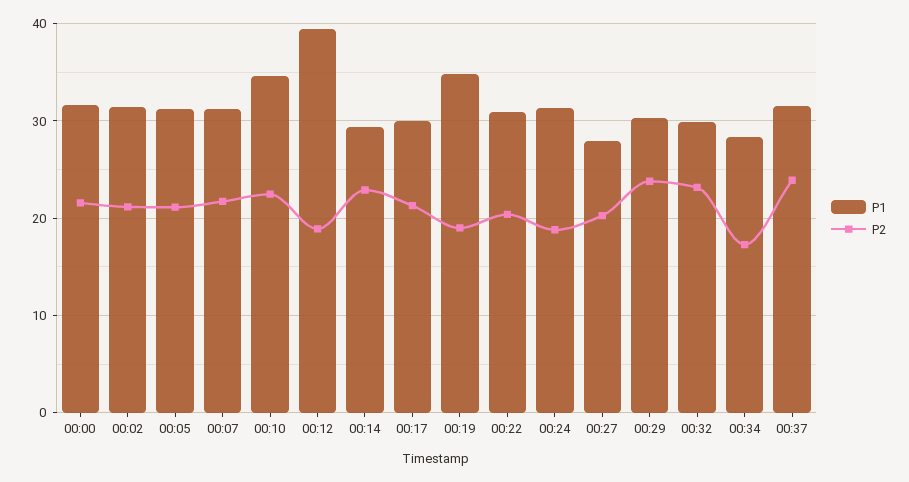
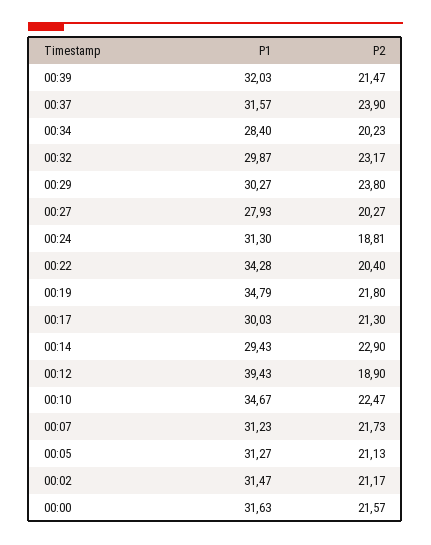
P2, 00:19: 19 -> 21.8
P1, 00:22: 31 -> 34.28
P2, 00:34: 17 -> 20.23
P1, 00:39: none -> 32.03
P2, 00:39: none -> 21.47

